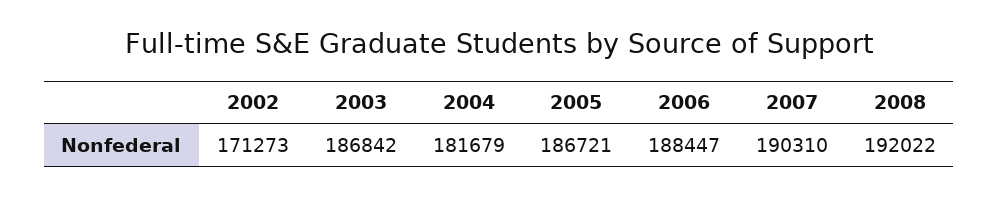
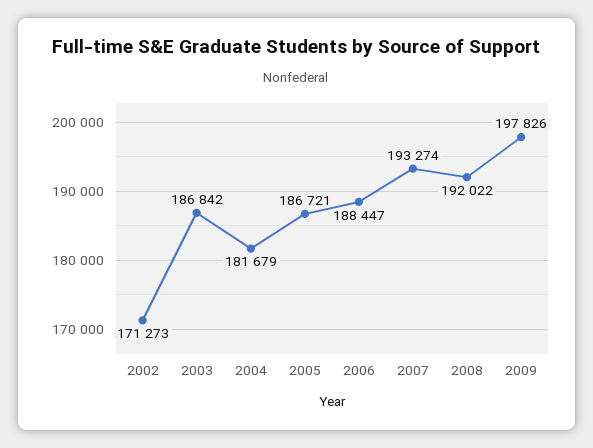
2007: 190310 -> 193274
2009: none -> 197826

